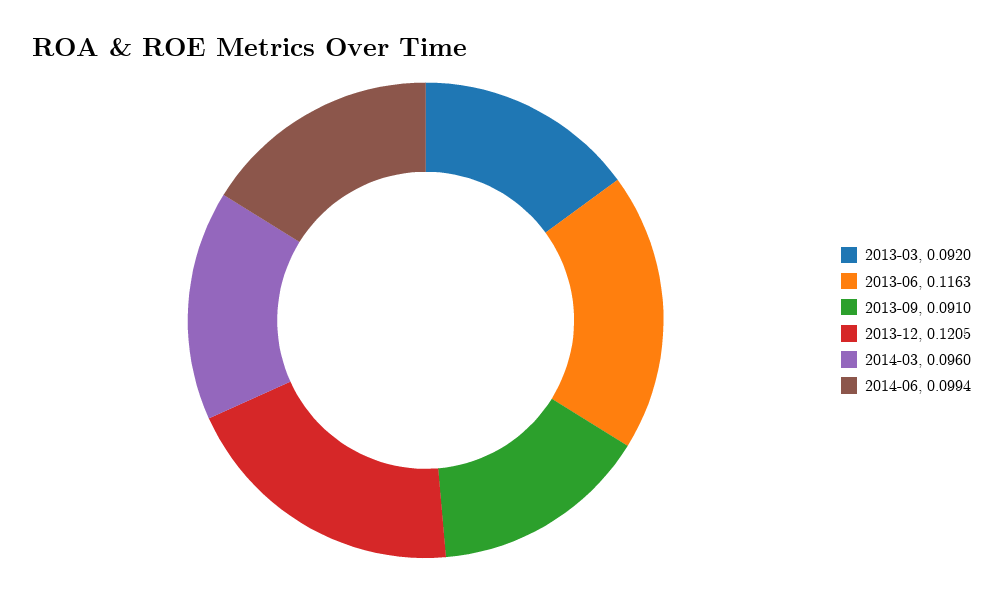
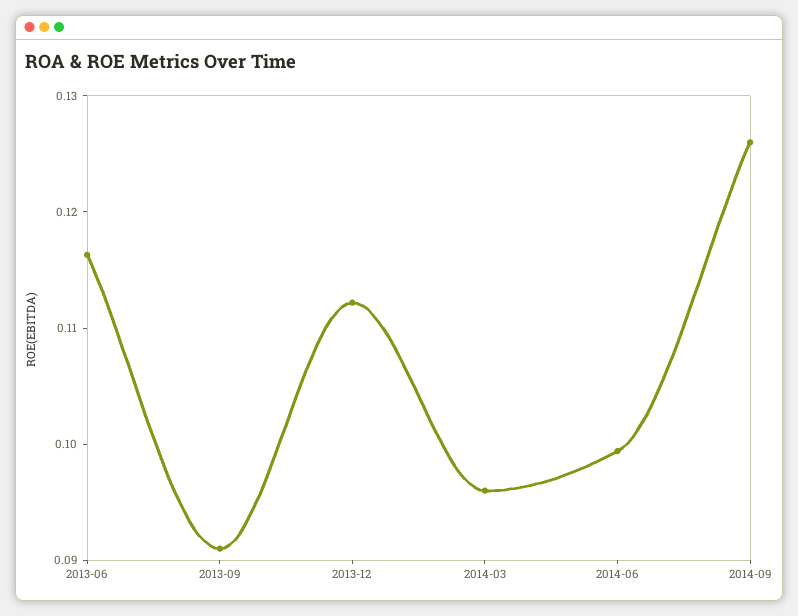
2013-03: 0.092 -> none
2013-12: 0.1205 -> 0.112
2014-09: none -> 0.126

